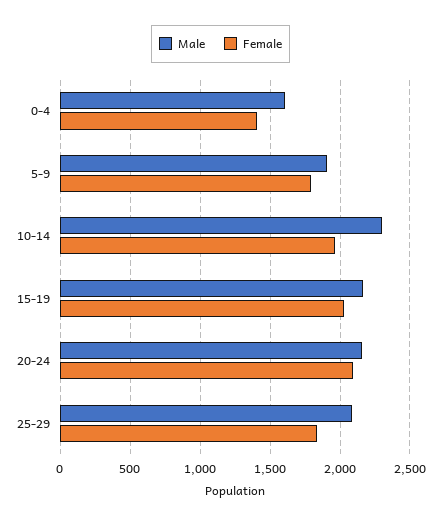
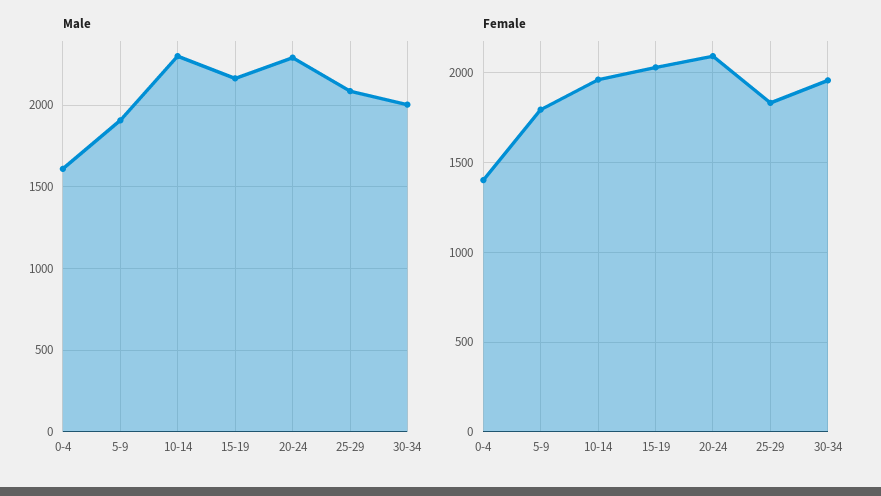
Male, 20-24: 2150 -> 2300
Male, 30-34: none -> 2000
Female, 30-34: none -> 1950

